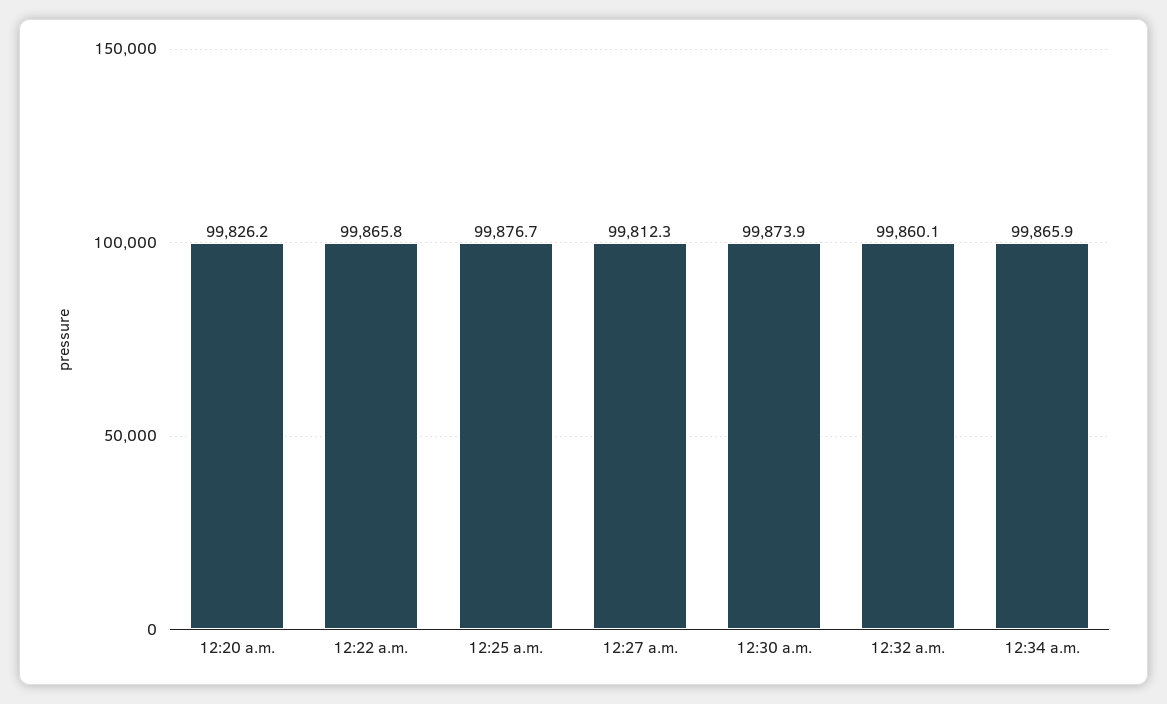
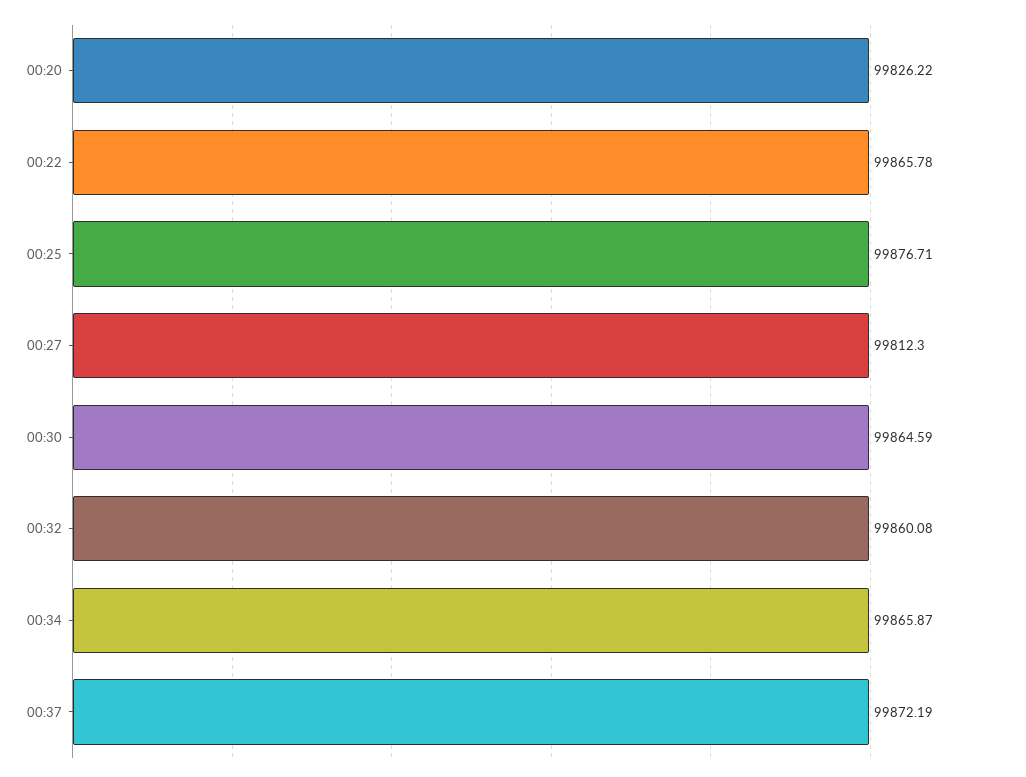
12:30 a.m.: 99873.9 -> 99864.59
00:37: none -> 99872.19

